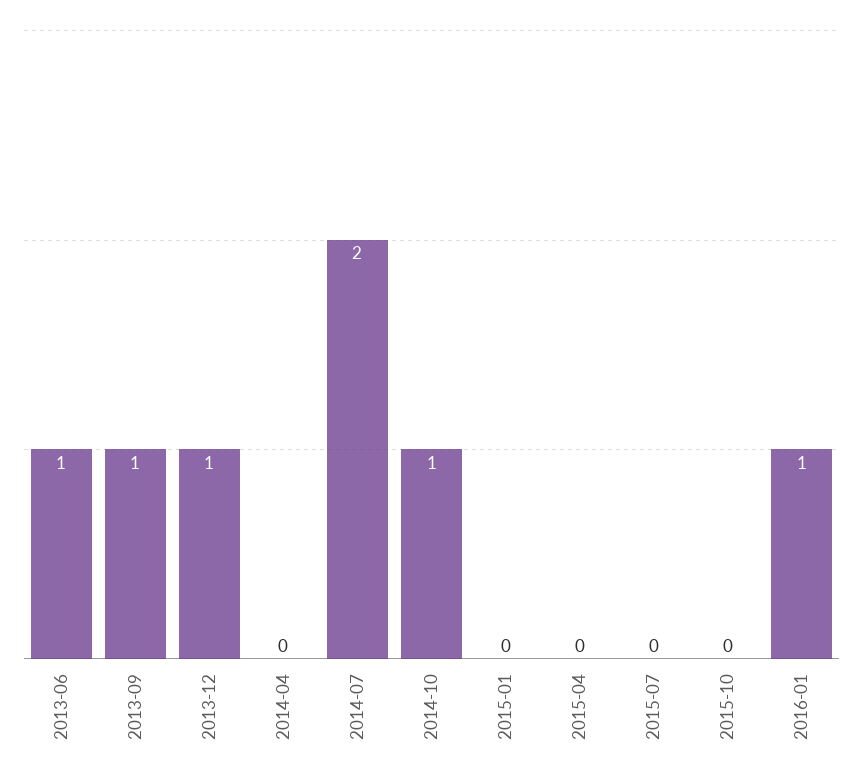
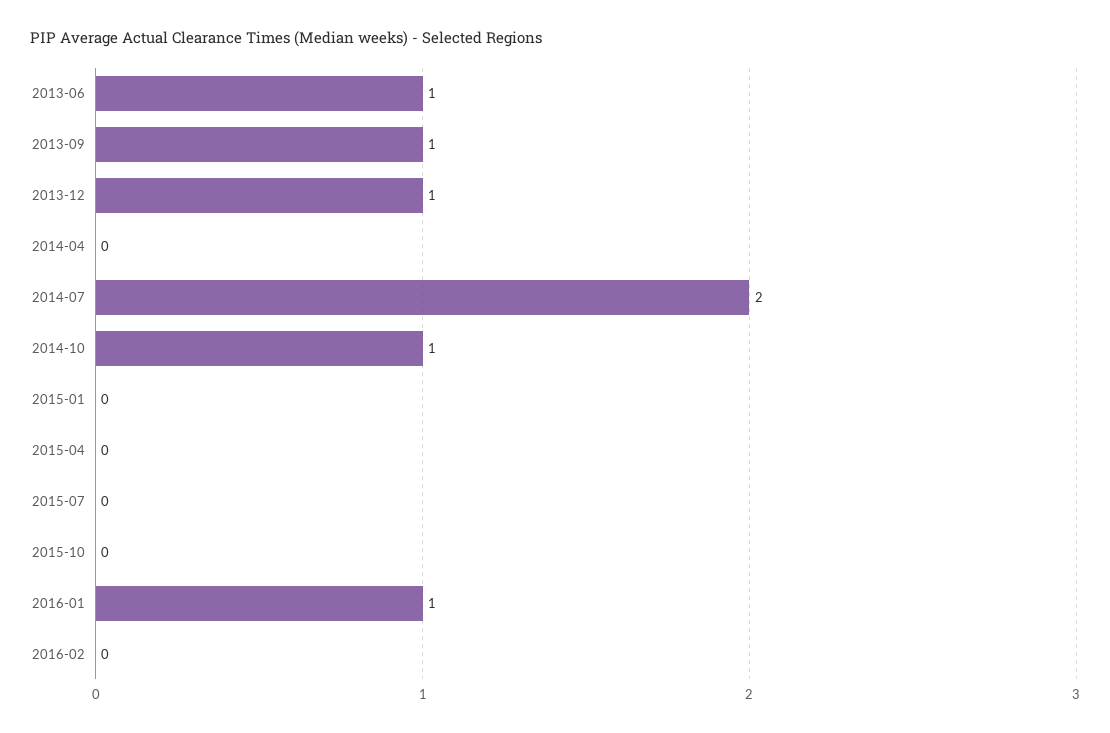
2016-02: none -> 0

